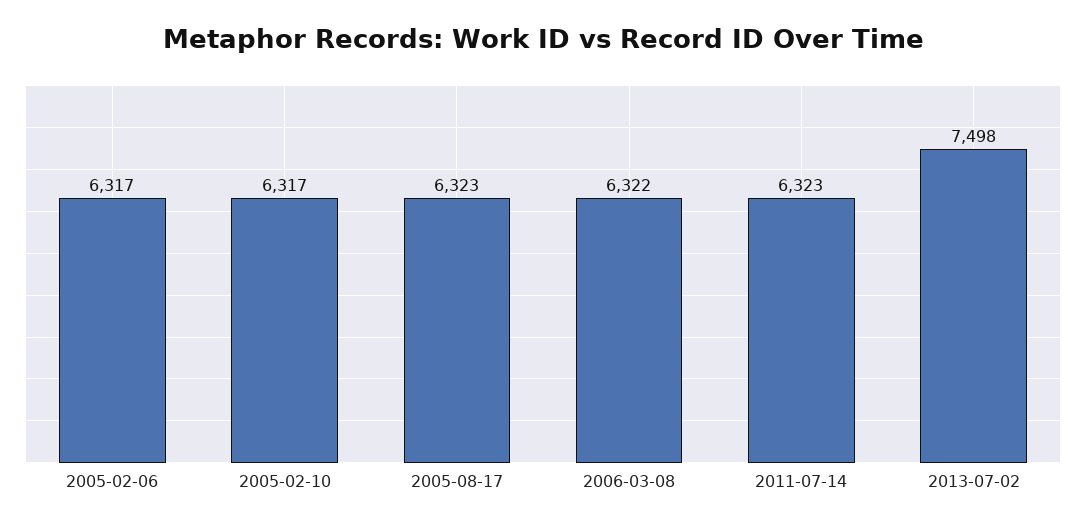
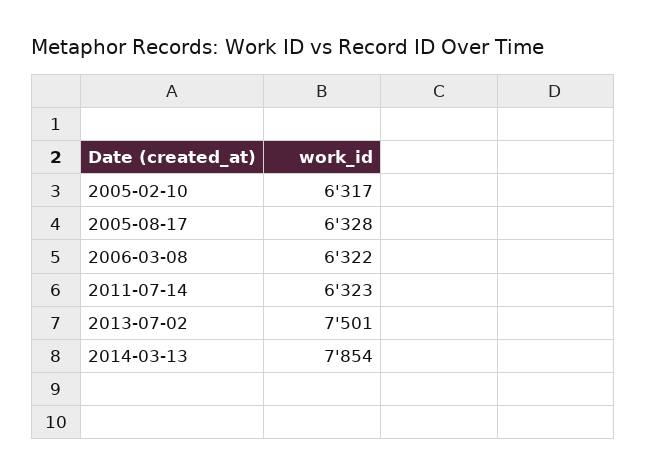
2005-02-06: 6317 -> none
2005-08-17: 6323 -> 6328
2013-07-02: 7498 -> 7501
2014-03-13: none -> 7854

